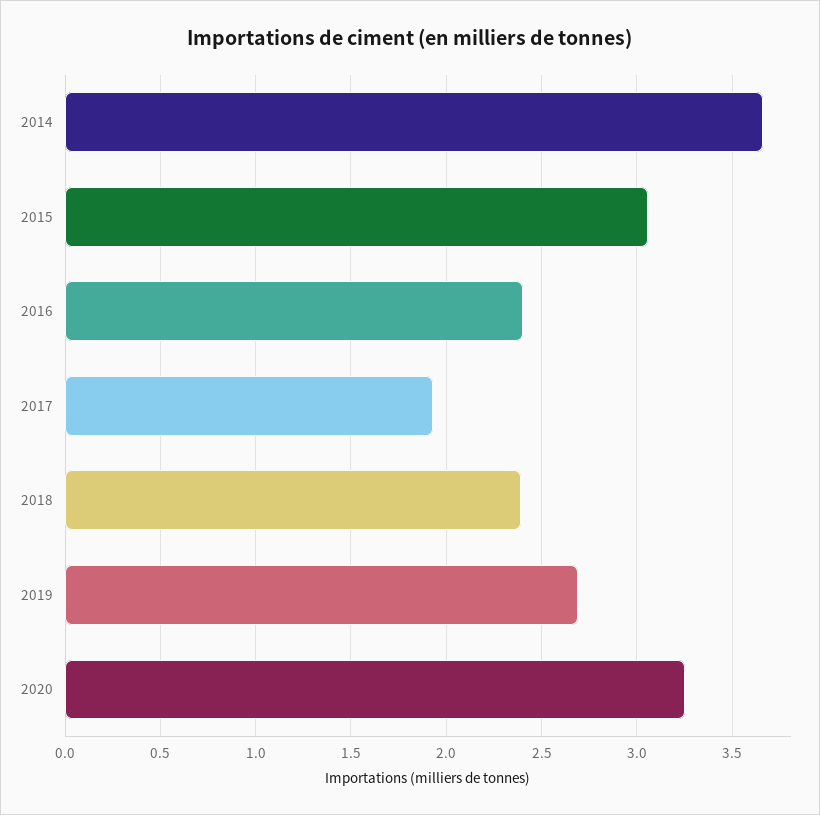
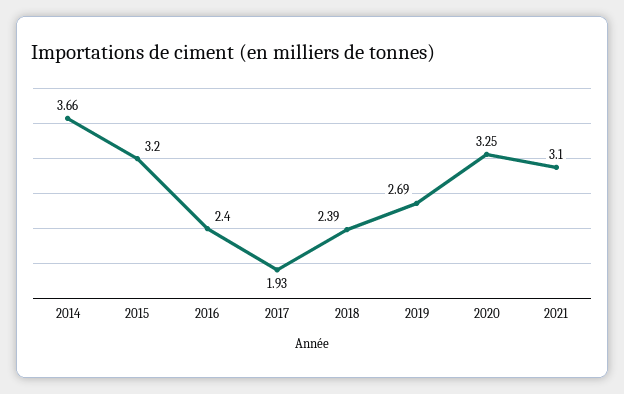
2015: 3.05 -> 3.2
2021: none -> 3.1

